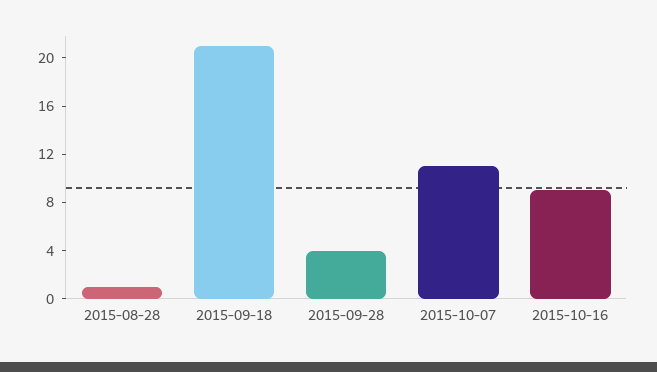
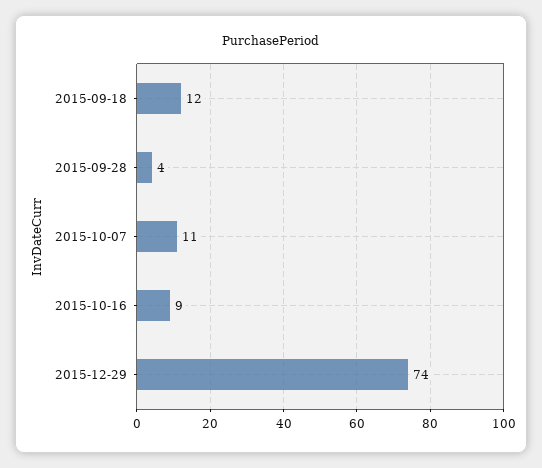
2015-08-28: 1 -> none
2015-09-18: 21 -> 12
2015-12-29: none -> 74

